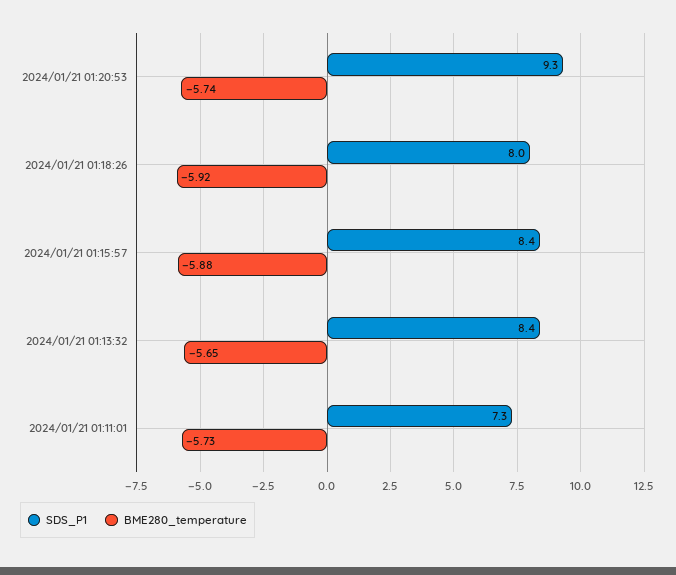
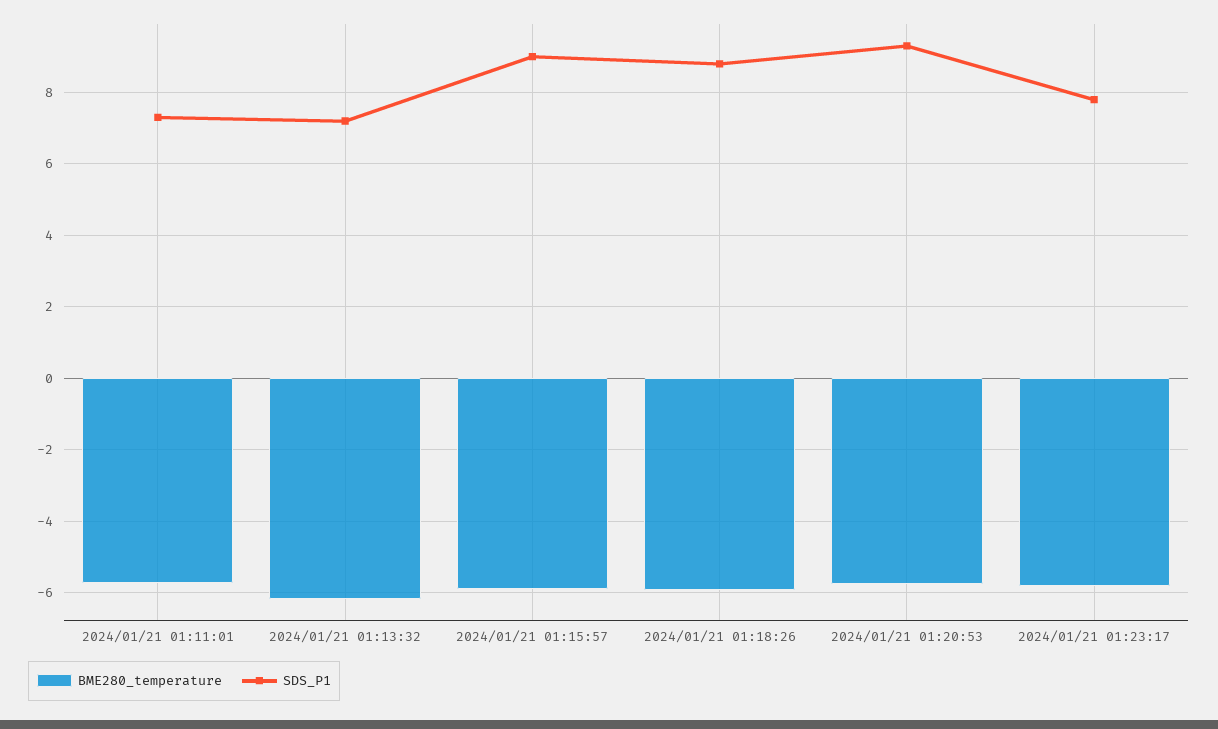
SDS_P1, 2024/01/21 01:18:26: 8 -> 8.8
SDS_P1, 2024/01/21 01:15:57: 8.4 -> 9
SDS_P1, 2024/01/21 01:13:32: 8.4 -> 7.2
BME280_temperature, 2024/01/21 01:13:32: -5.65 -> -6.2
BME280_temperature, 2024/01/21 01:23:17: none -> -5.8
SDS_P1, 2024/01/21 01:23:17: none -> 7.8

